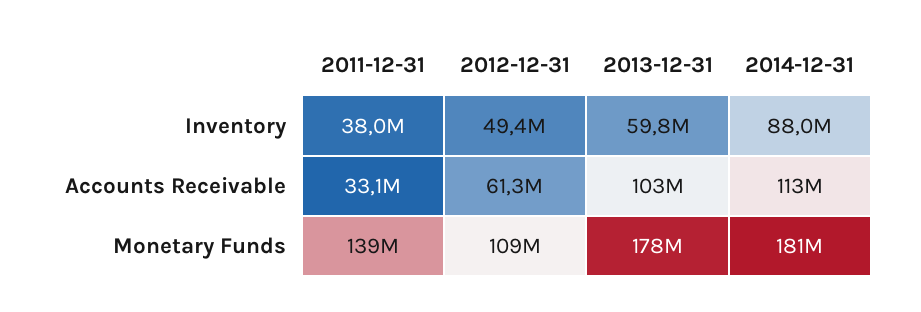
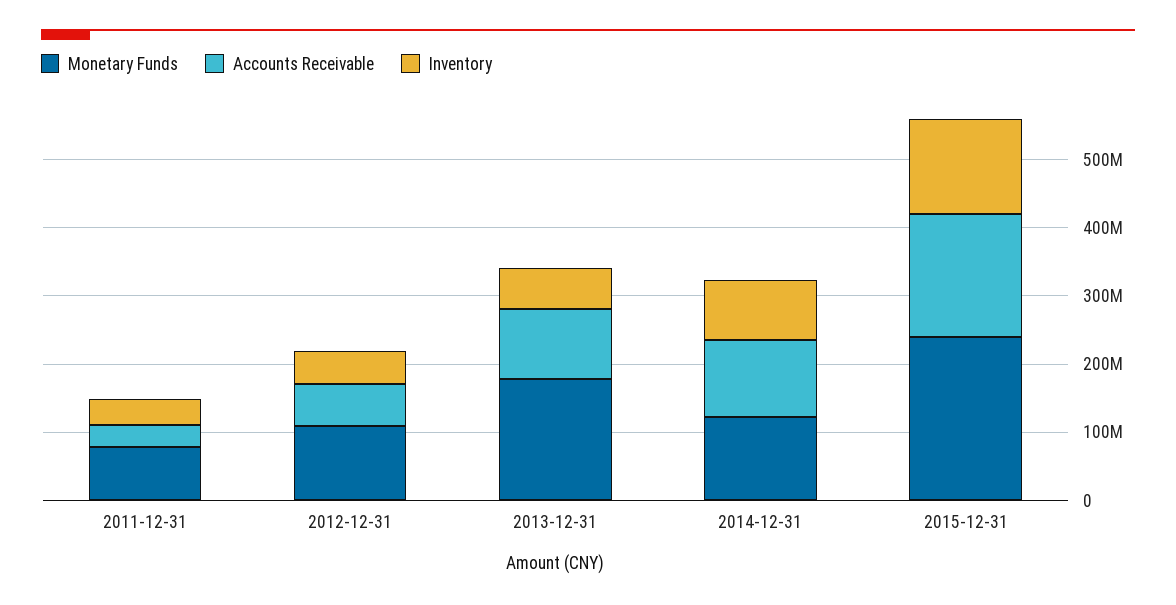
Monetary Funds, 2011-12-31: 139000000 -> 80000000
Monetary Funds, 2014-12-31: 181000000 -> 120000000
Monetary Funds, 2015-12-31: none -> 240000000
Accounts Receivable, 2015-12-31: none -> 180000000
Inventory, 2015-12-31: none -> 140000000

